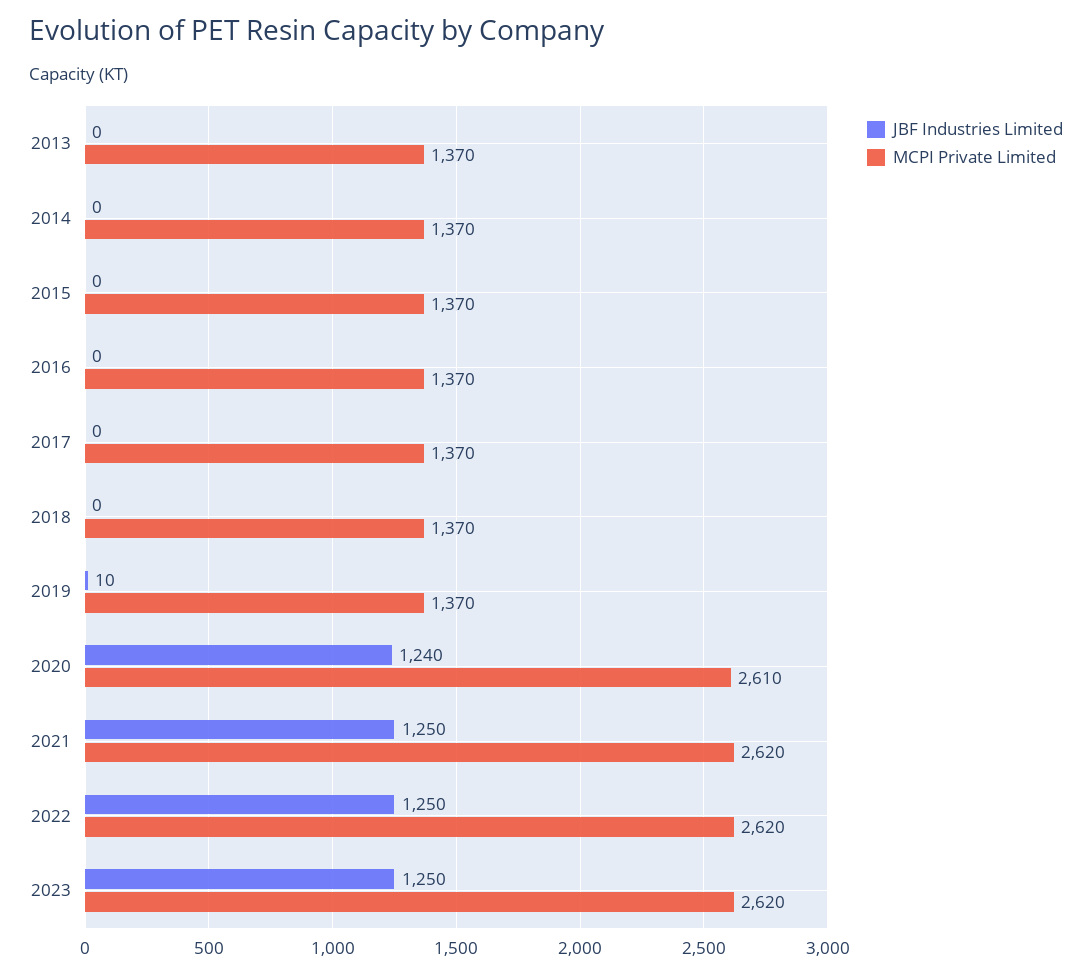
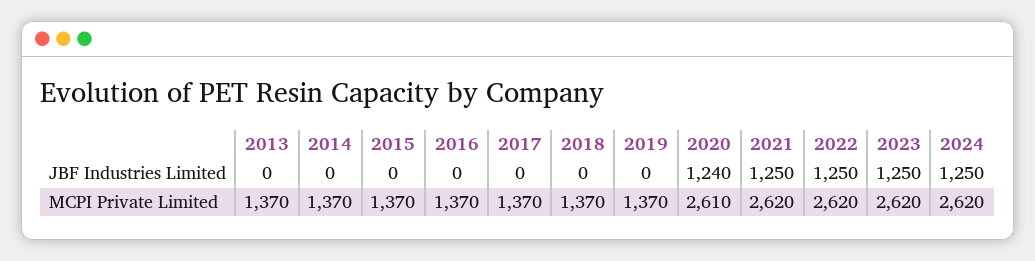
JBF Industries Limited, 2019: 10 -> 0
JBF Industries Limited, 2024: none -> 1250
MCPI Private Limited, 2024: none -> 2620

